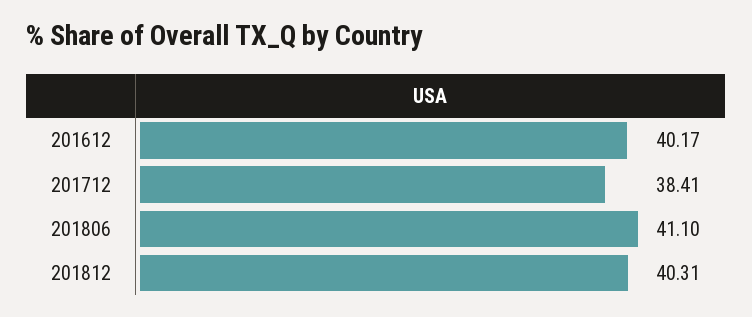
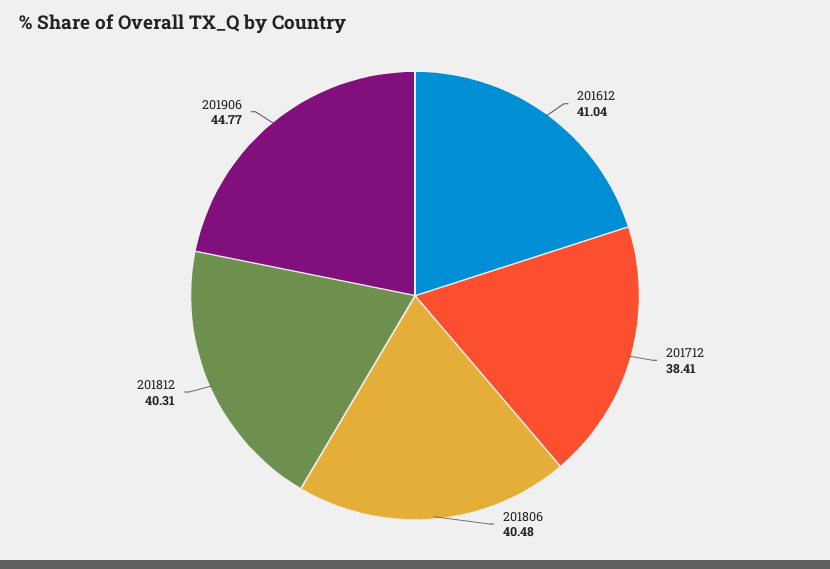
201612: 40.17 -> 41.04
201806: 41.1 -> 40.48
201906: none -> 44.77

